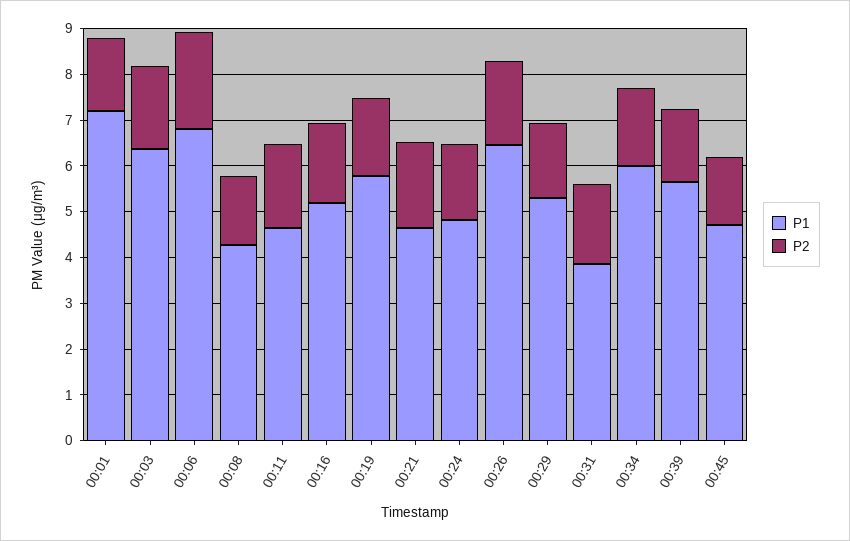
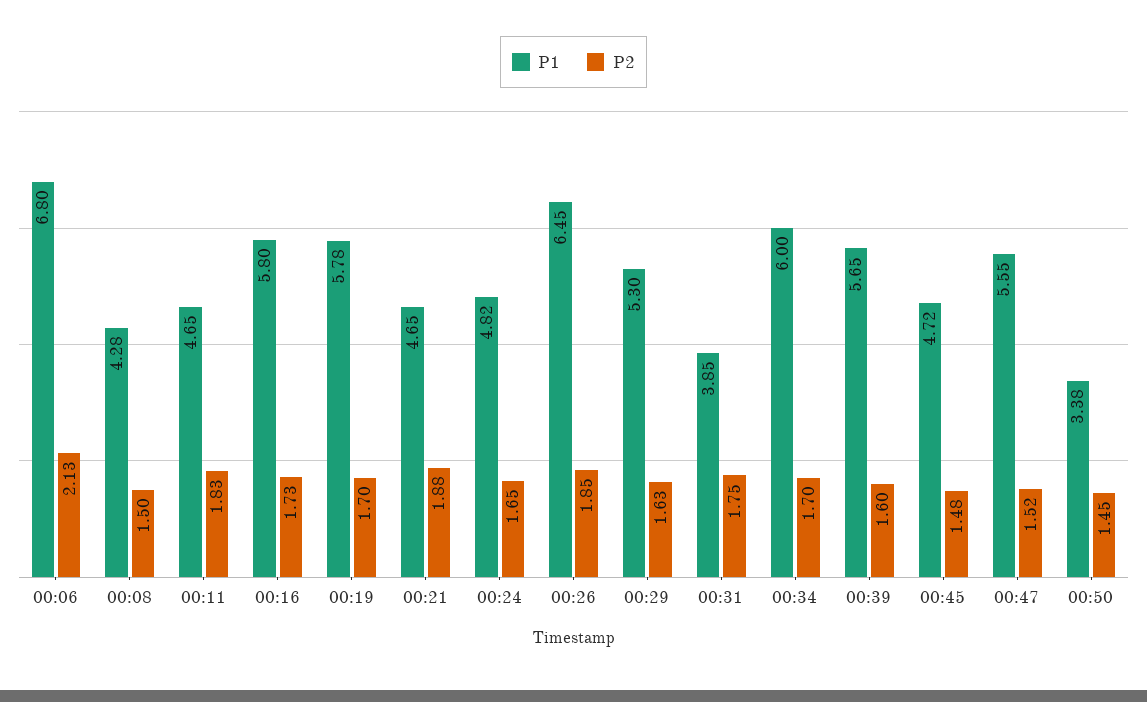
P1, 00:01: 7.2 -> none
P2, 00:01: 1.6 -> none
P1, 00:03: 6.4 -> none
P2, 00:03: 1.8 -> none
P1, 00:16: 5.2 -> 5.8
P1, 00:47: none -> 5.55
P2, 00:47: none -> 1.52
P1, 00:50: none -> 3.38
P2, 00:50: none -> 1.45

